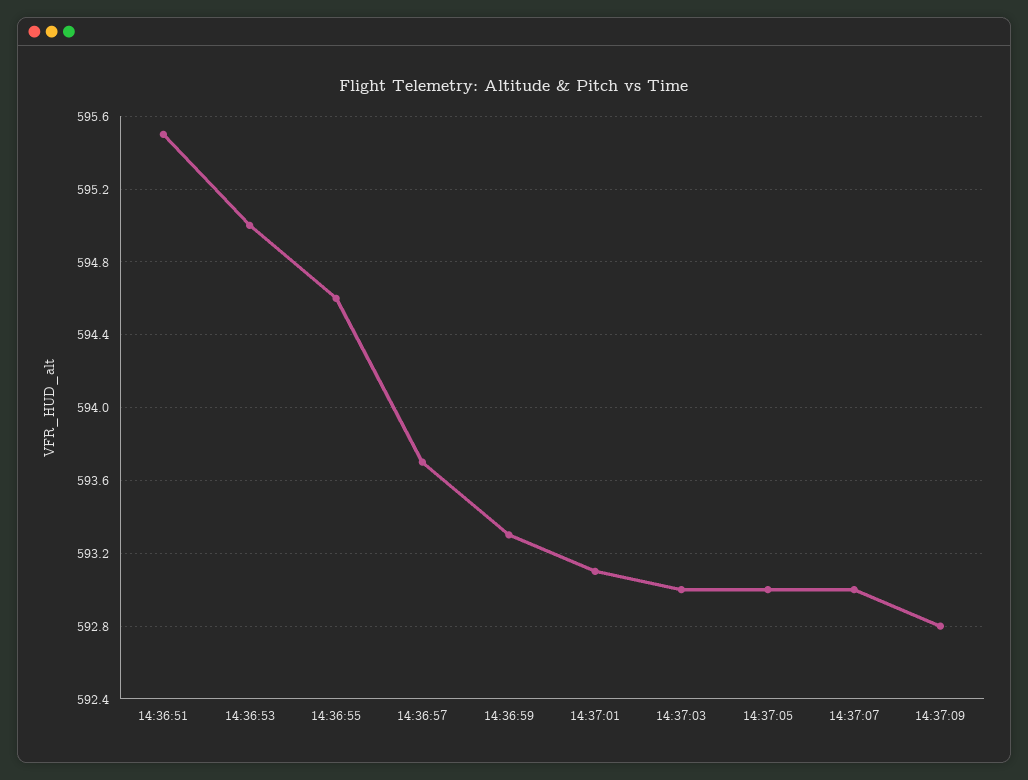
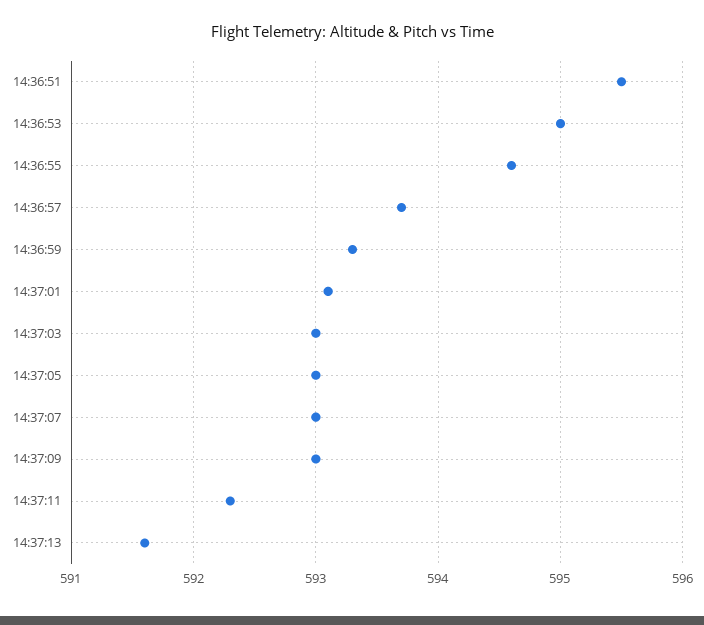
14:37:09: 592.8 -> 593
14:37:11: none -> 592.3
14:37:13: none -> 591.6

